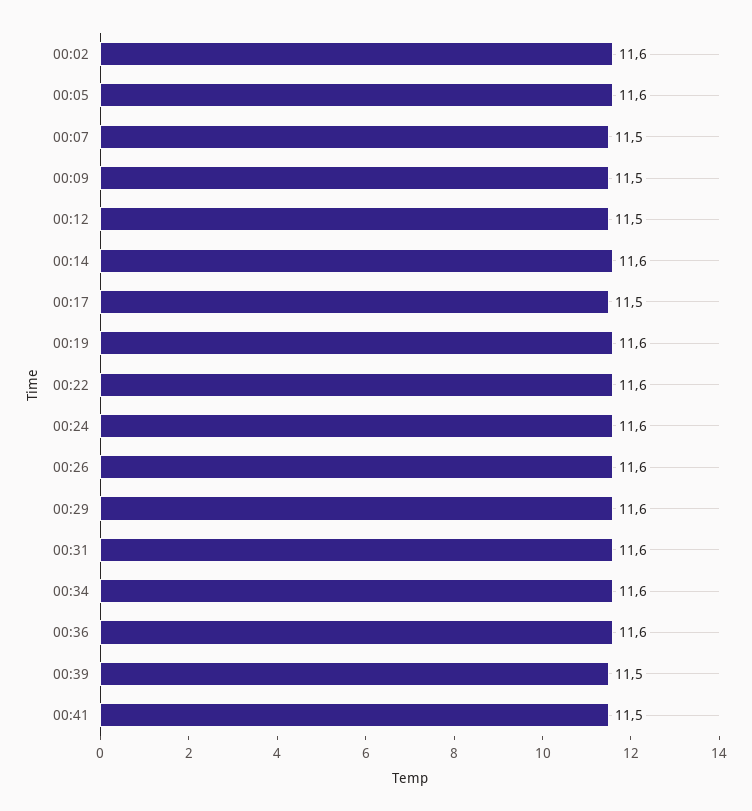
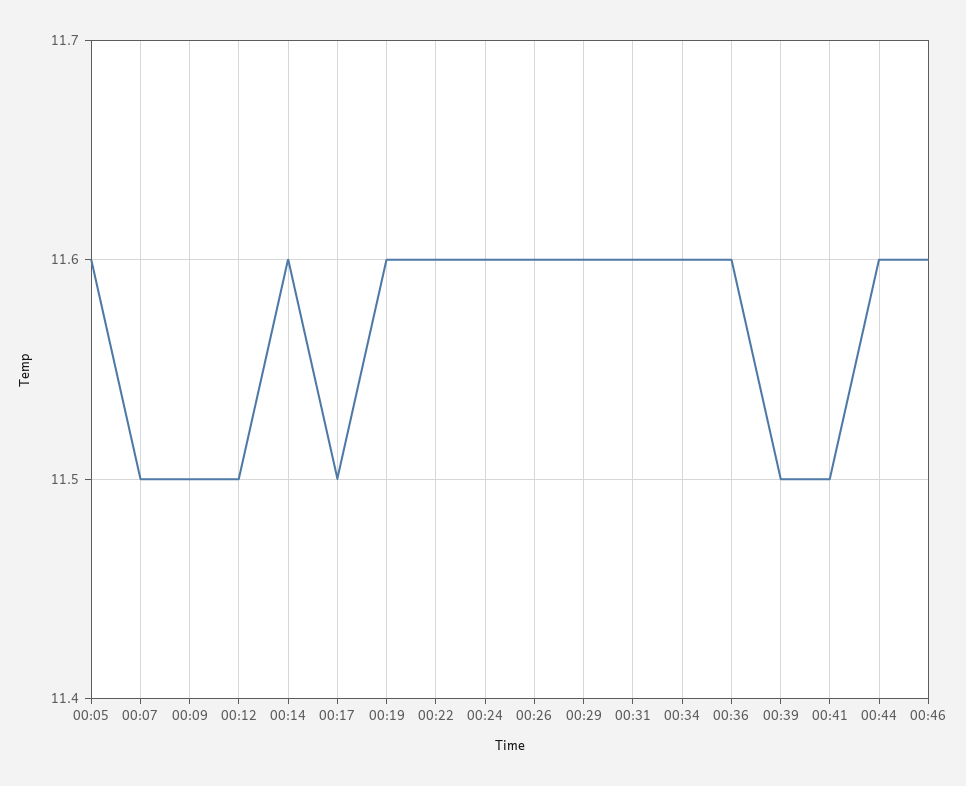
00:02: 11.6 -> none
00:44: none -> 11.6
00:46: none -> 11.6

